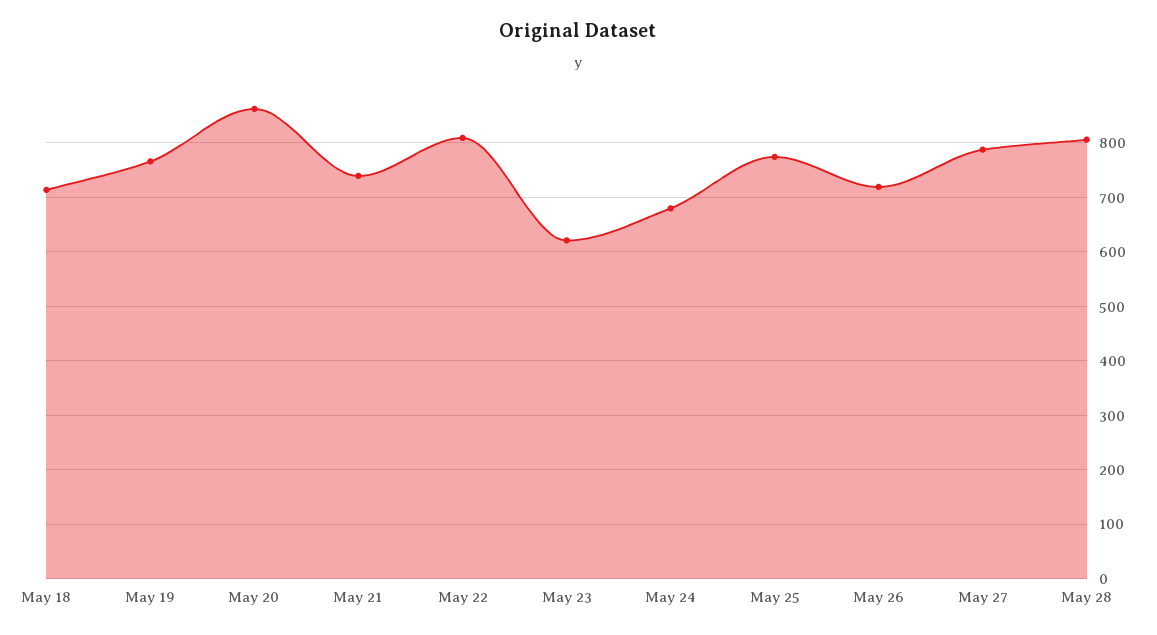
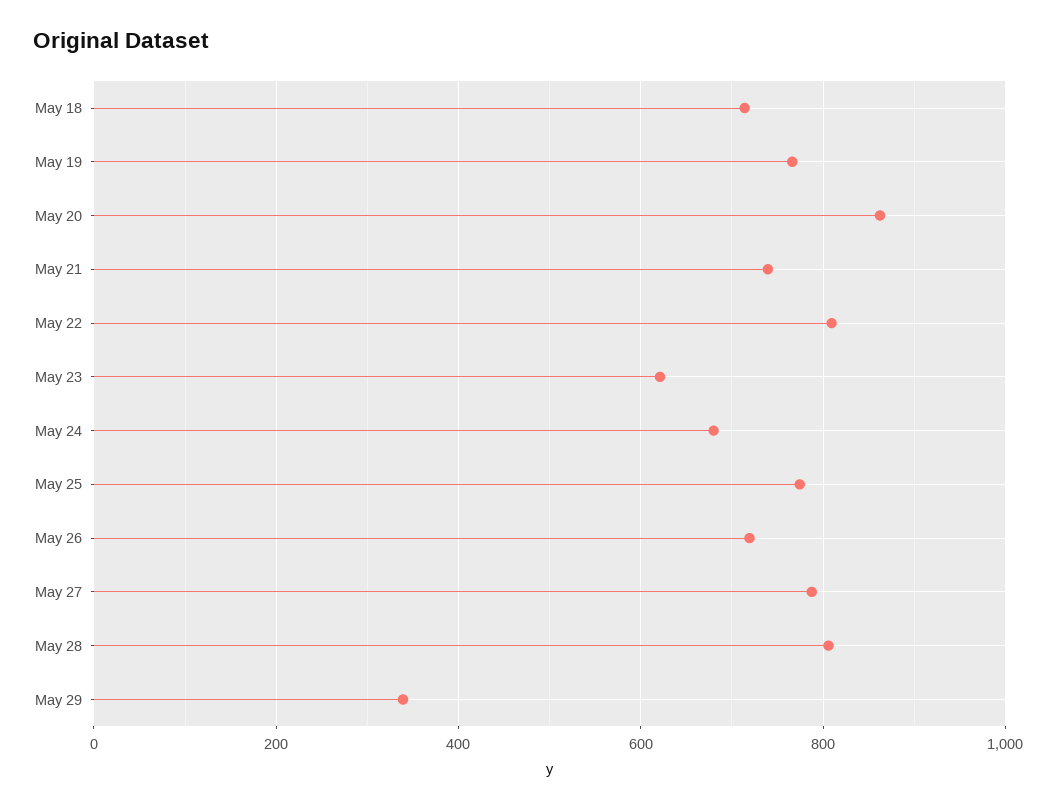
May 29: none -> 340

